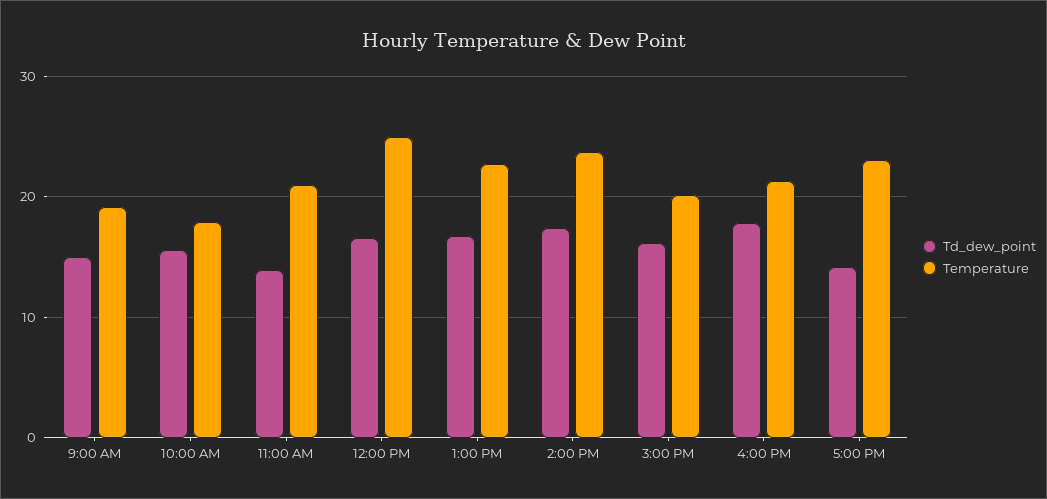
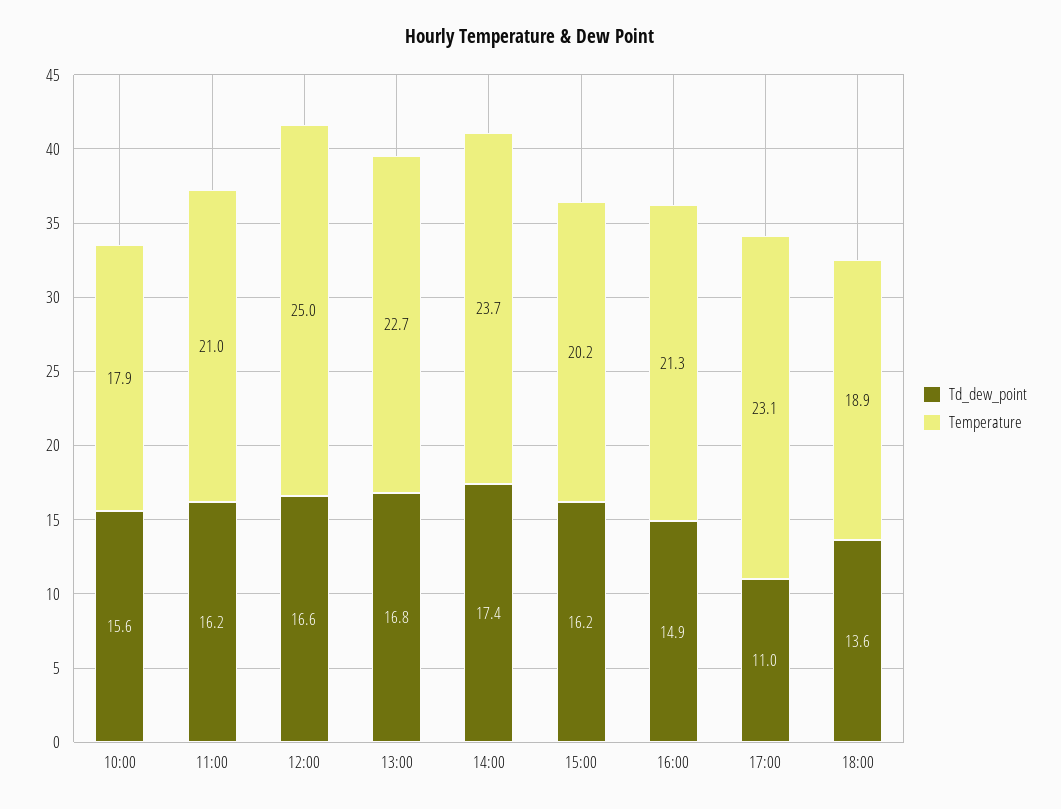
Td_dew_point, 9:00 AM: 15 -> none
Temperature, 9:00 AM: 19 -> none
Td_dew_point, 11:00 AM: 14 -> 16.2
Td_dew_point, 4:00 PM: 18 -> 14.9
Td_dew_point, 5:00 PM: 14 -> 11
Td_dew_point, 18:00: none -> 13.6
Temperature, 18:00: none -> 18.9

